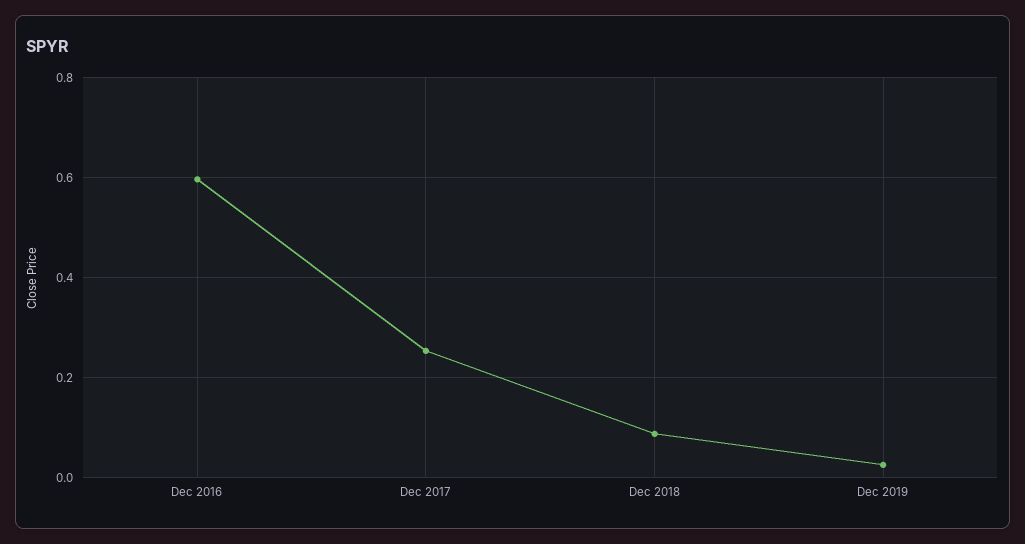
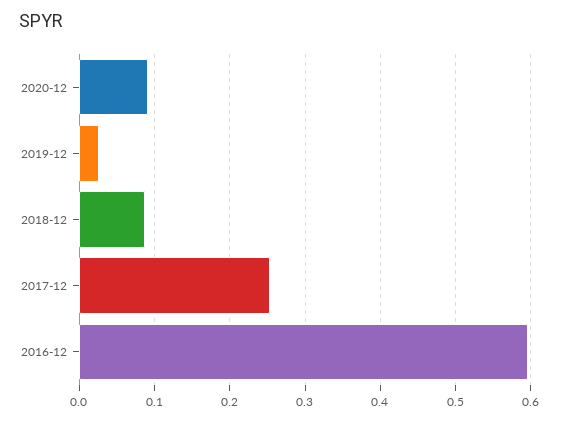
2020-12: none -> 0.09

